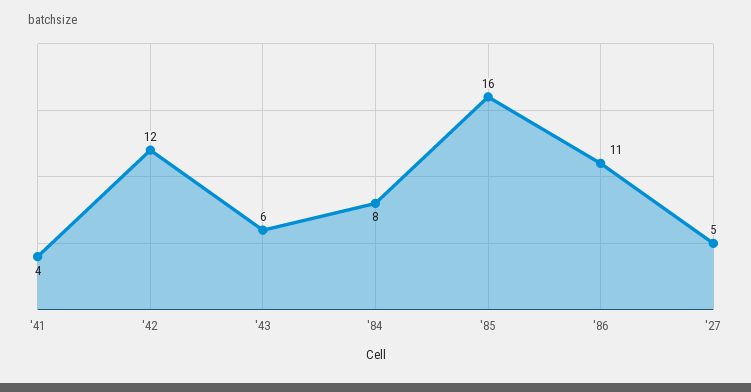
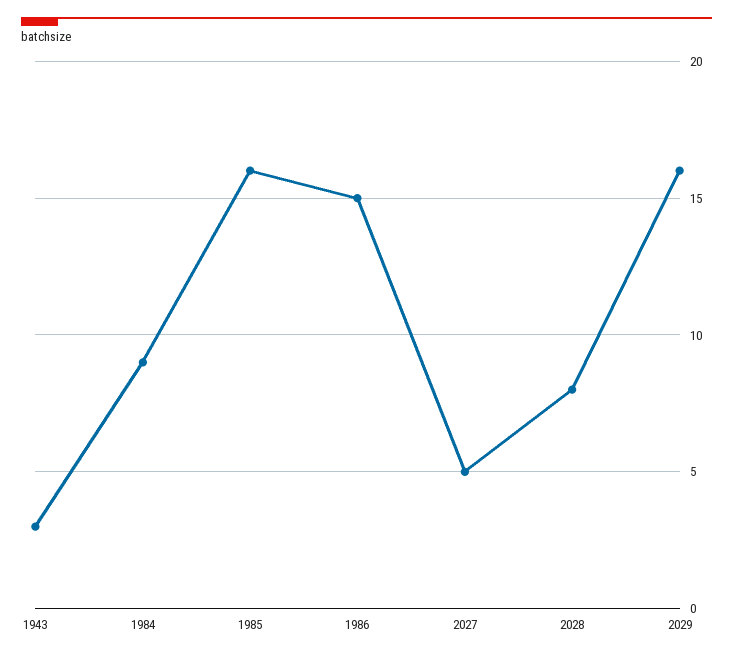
'41: 4 -> none
'42: 12 -> none
'43: 6 -> 3
'84: 8 -> 9
'86: 11 -> 15
2028: none -> 8
2029: none -> 16

